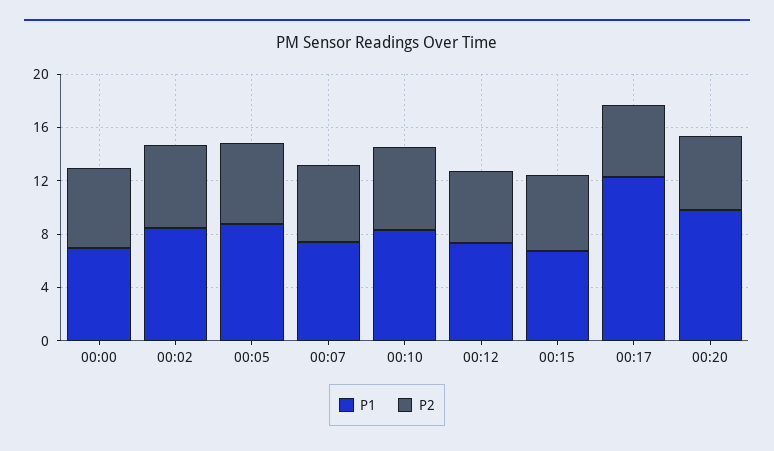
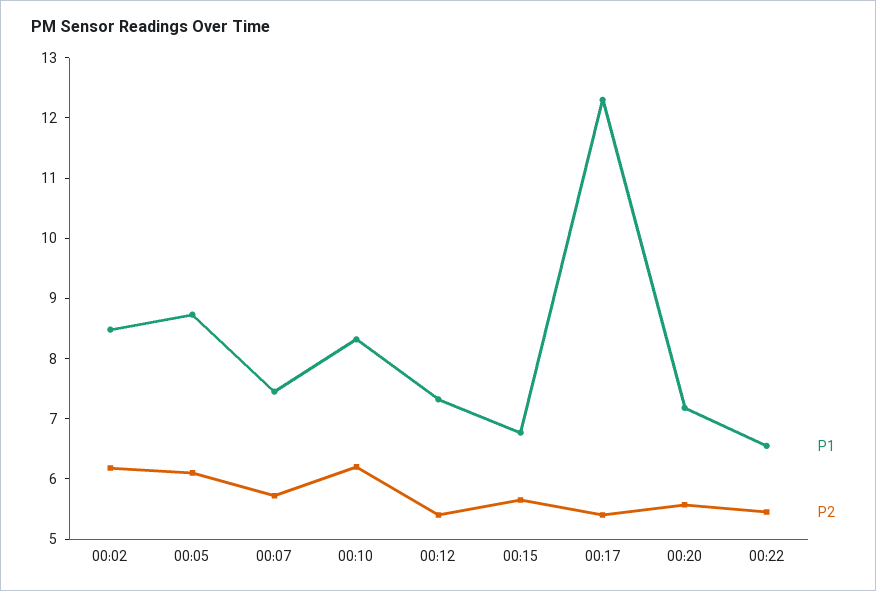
P1, 00:00: 7 -> none
P2, 00:00: 6 -> none
P1, 00:20: 10 -> 7.2
P1, 00:22: none -> 6.6
P2, 00:22: none -> 5.4

